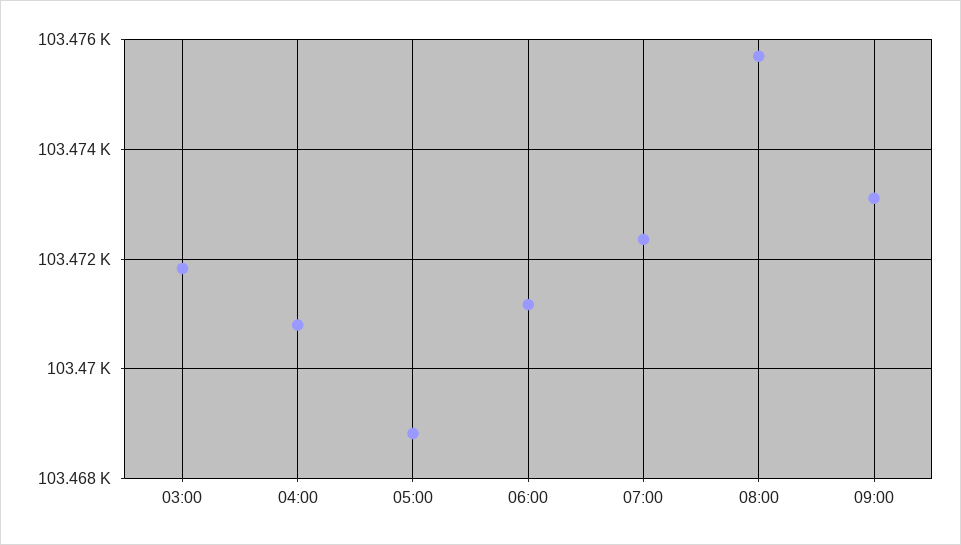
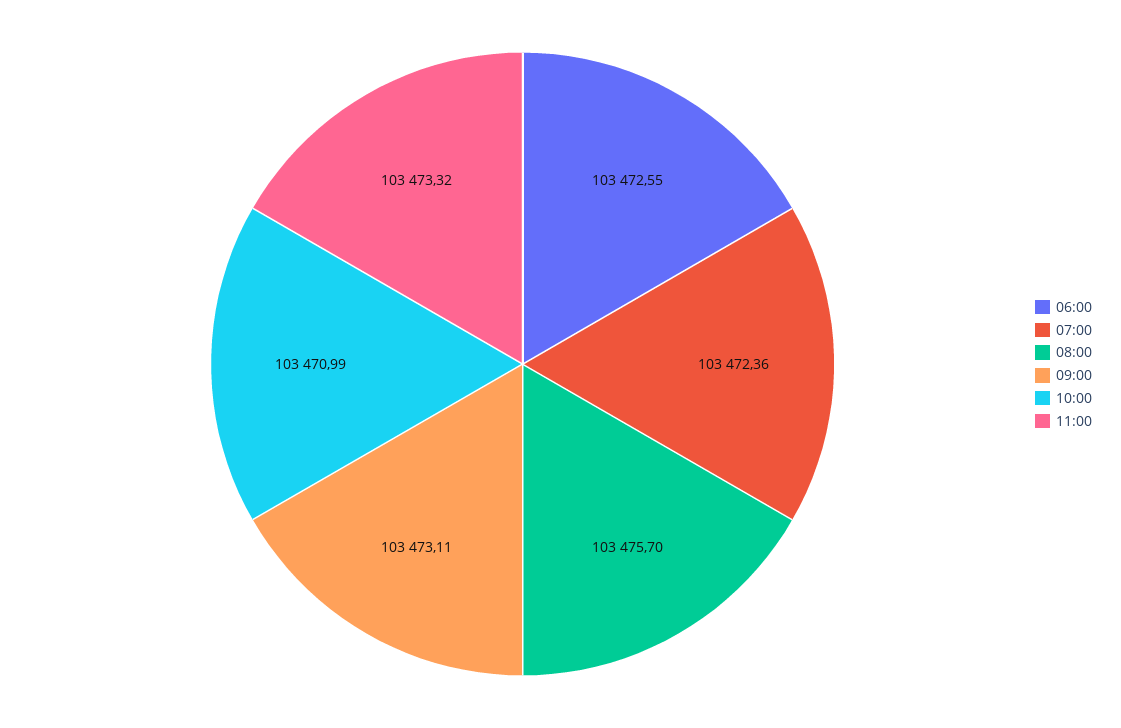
03:00: 103471.8 -> none
04:00: 103470.8 -> none
05:00: 103468.8 -> none
06:00: 103471.2 -> 103472.55
10:00: none -> 103470.99
11:00: none -> 103473.32

